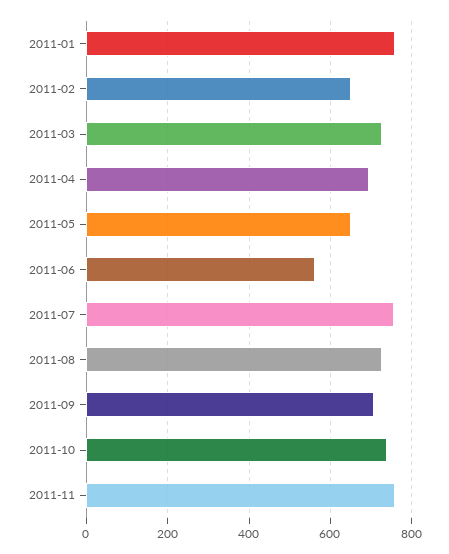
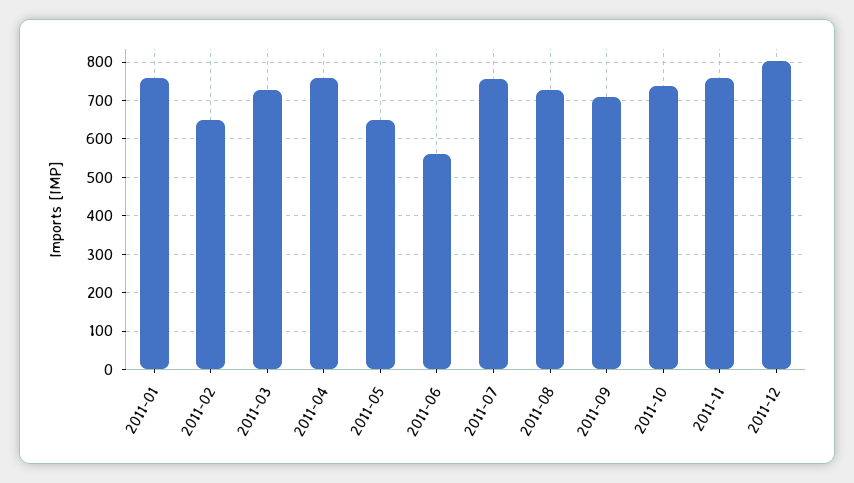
2011-04: 700 -> 760
2011-12: none -> 800

